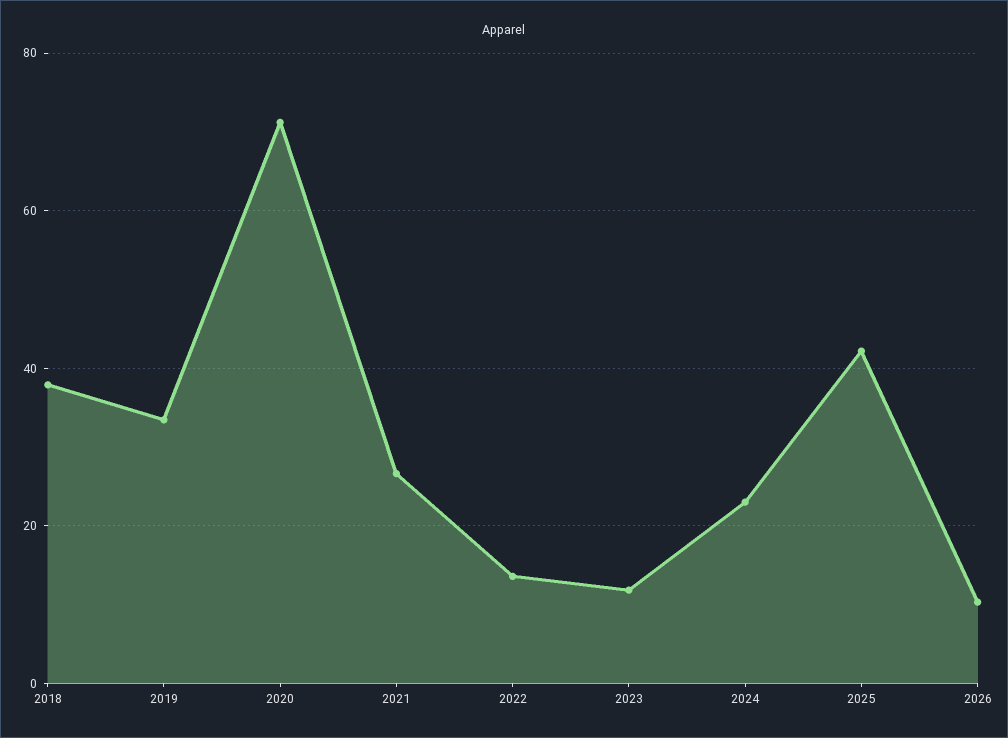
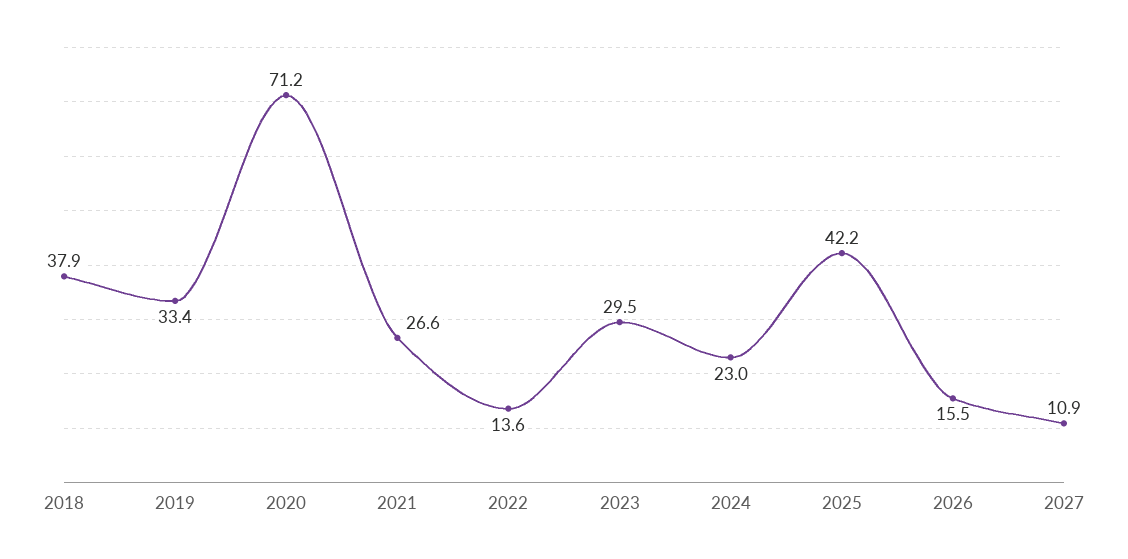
2023: 12 -> 29.5
2026: 10 -> 15.5
2027: none -> 10.9

